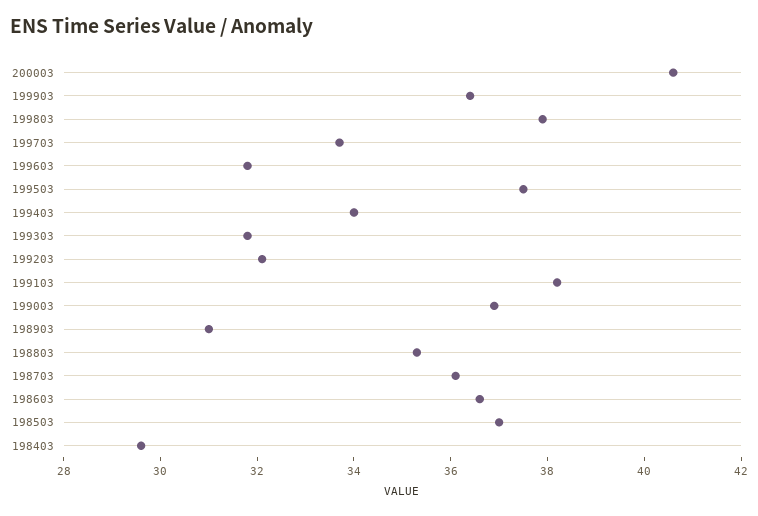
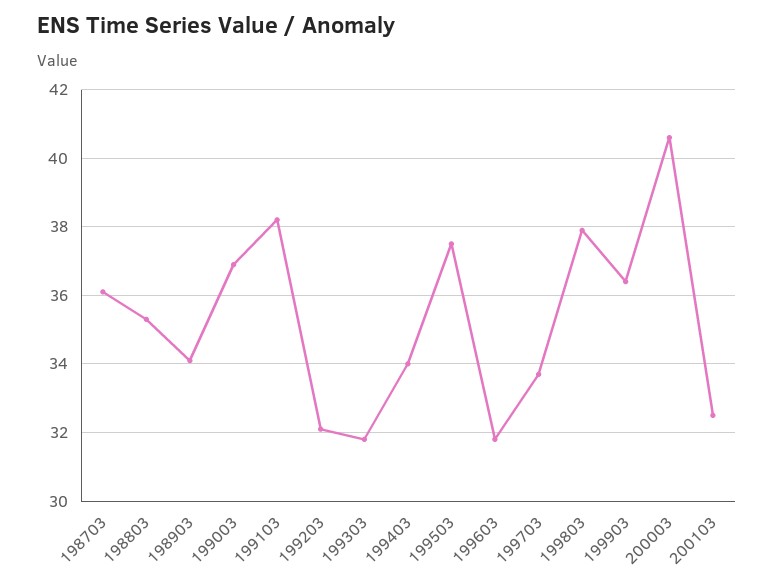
198903: 31 -> 34
198603: 36.5 -> none
198503: 37 -> none
198403: 29.5 -> none
200103: none -> 32.5

